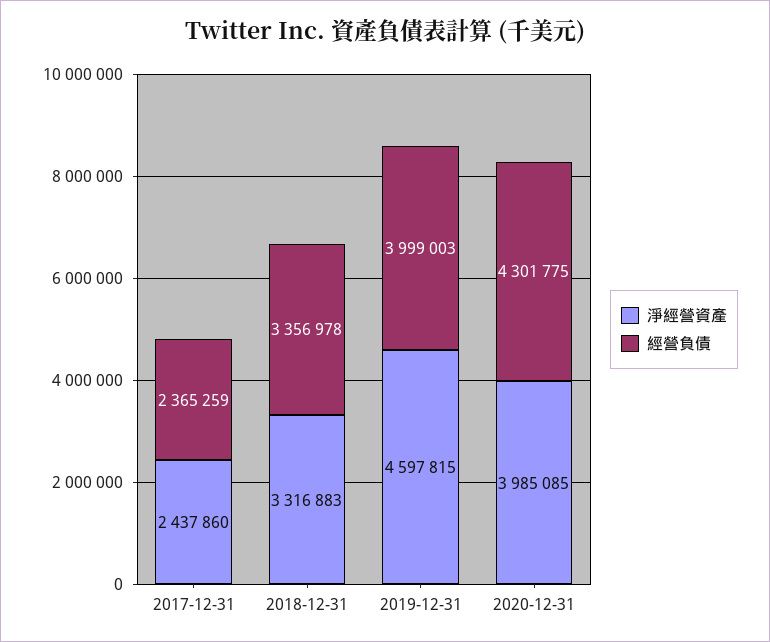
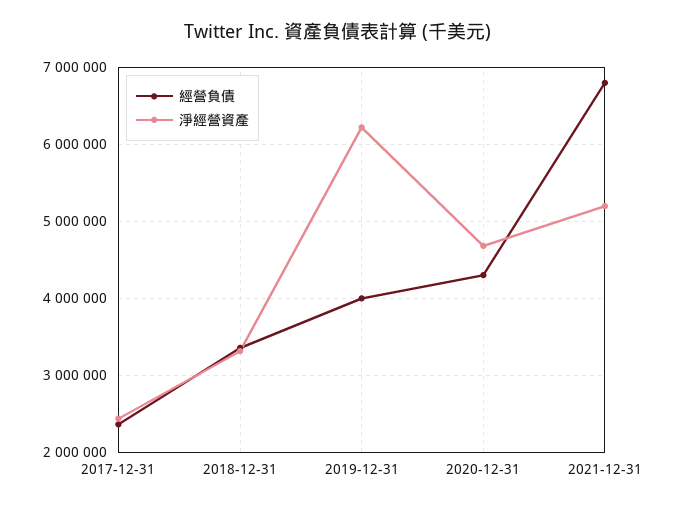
淨經營資產, 2019-12-31: 4597815 -> 6200000
淨經營資產, 2020-12-31: 3985085 -> 4700000
經營負債, 2021-12-31: none -> 6800000
淨經營資產, 2021-12-31: none -> 5200000

